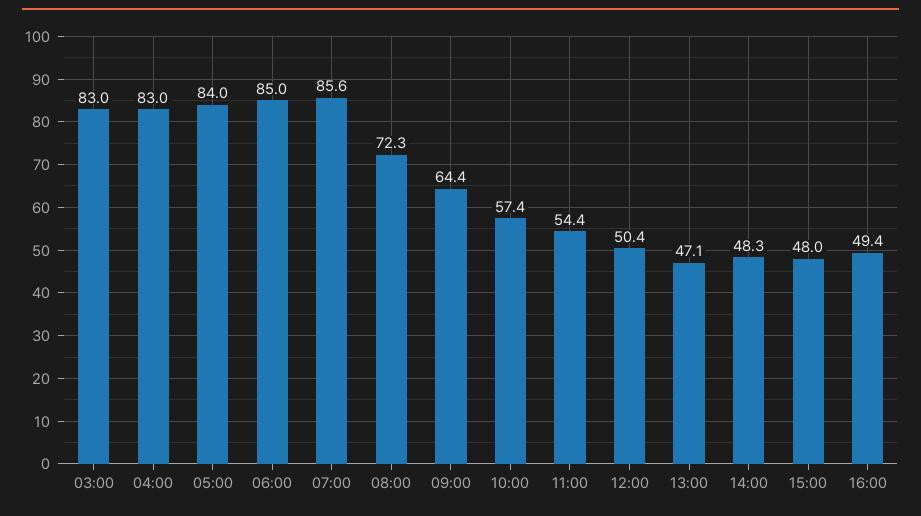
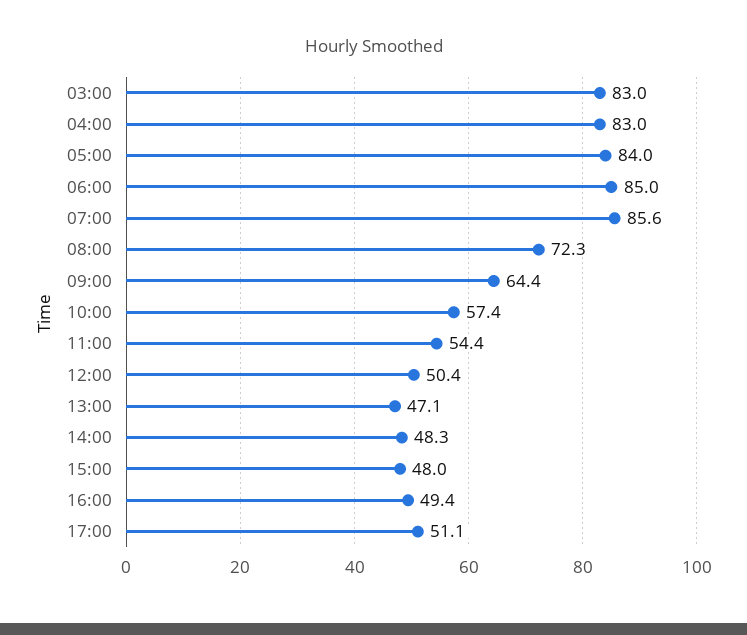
17:00: none -> 51.1

